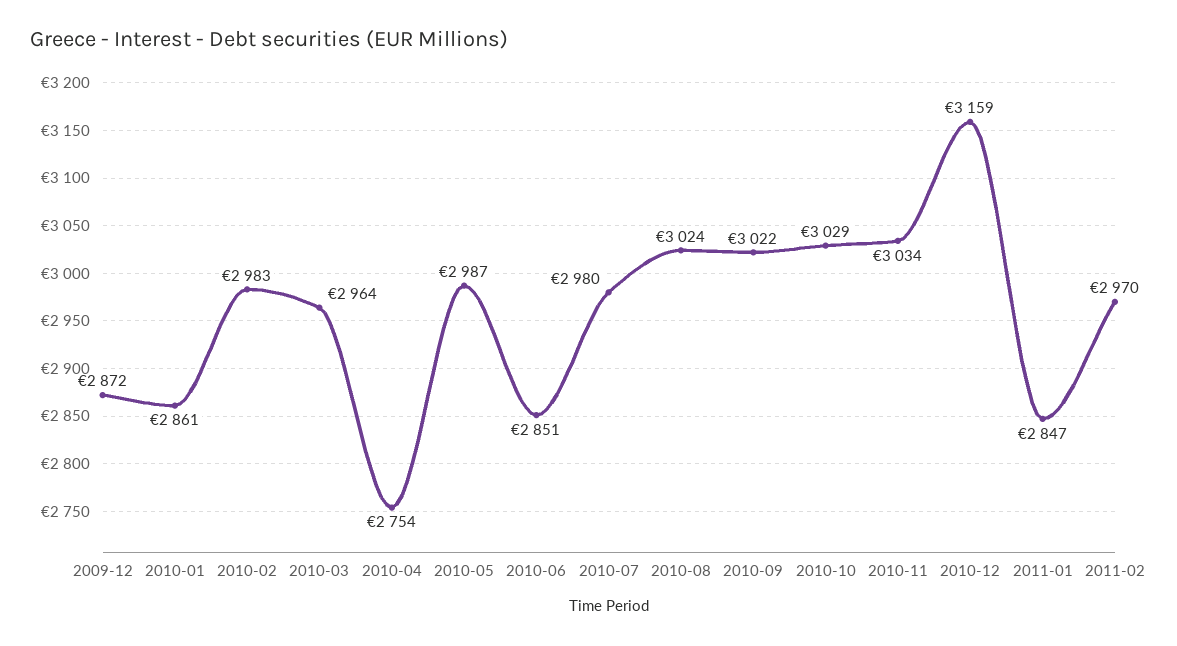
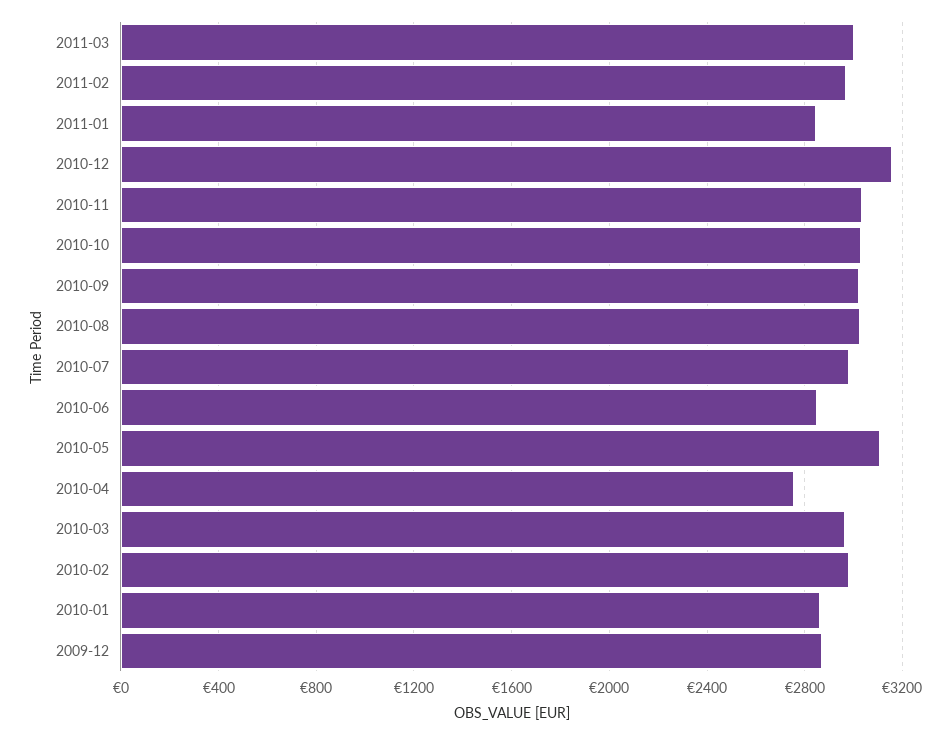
2010-05: 2987 -> 3100
2011-03: none -> 3000

